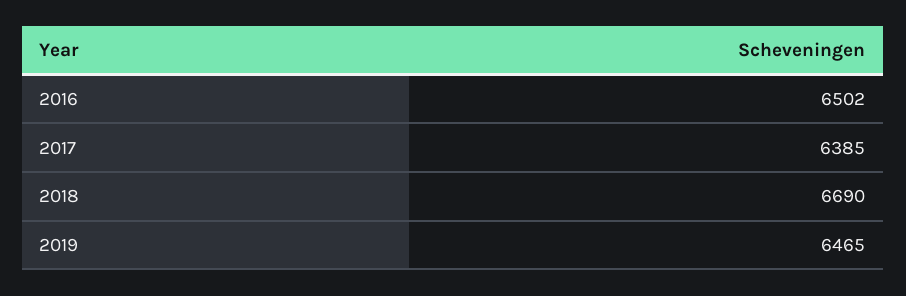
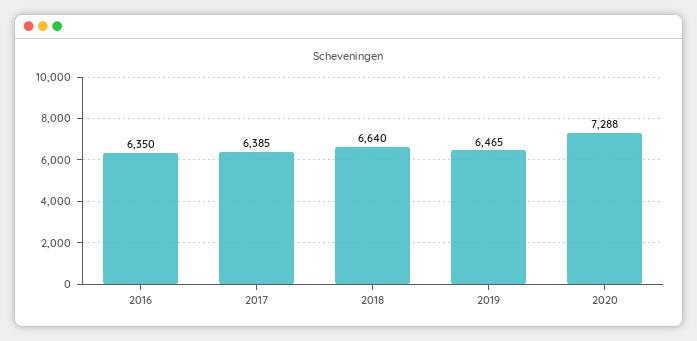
2016: 6502 -> 6350
2018: 6690 -> 6640
2020: none -> 7288

